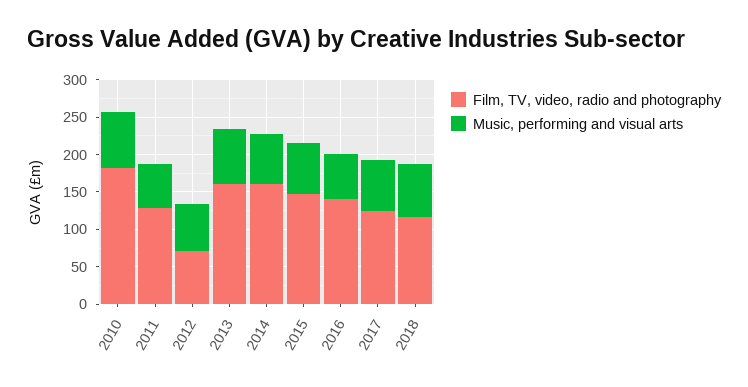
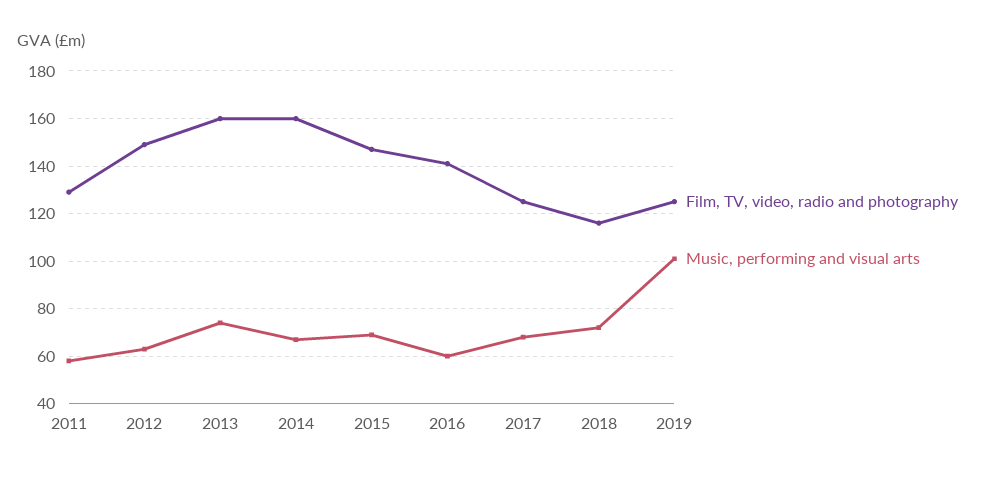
Film, TV, video, radio and photography, 2010: 175 -> none
Music, performing and visual arts, 2010: 75 -> none
Film, TV, video, radio and photography, 2012: 75 -> 150
Film, TV, video, radio and photography, 2019: none -> 125
Music, performing and visual arts, 2019: none -> 100

